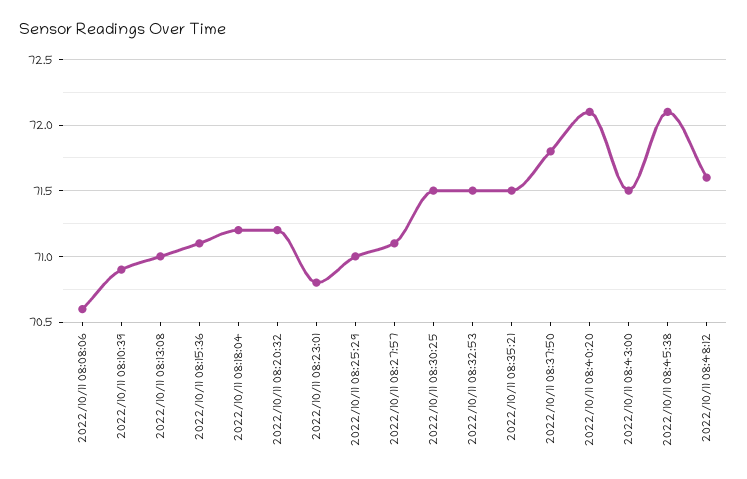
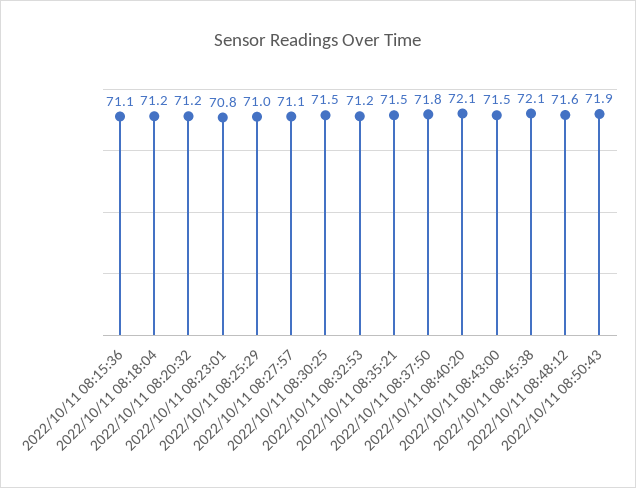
2022/10/11 08:08:06: 70.6 -> none
2022/10/11 08:10:39: 70.9 -> none
2022/10/11 08:13:08: 71 -> none
2022/10/11 08:32:53: 71.5 -> 71.2
2022/10/11 08:50:43: none -> 71.9

